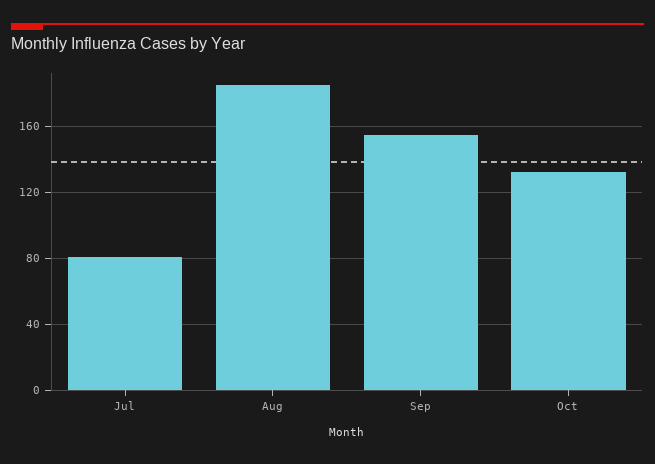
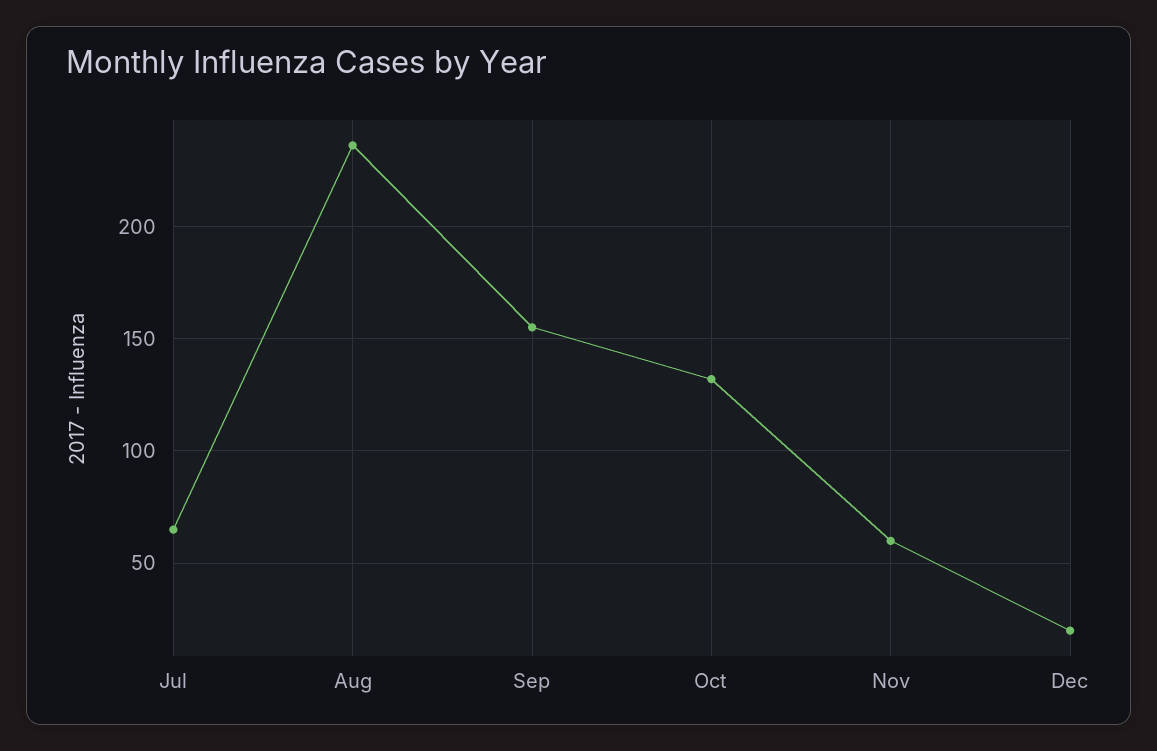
Jul: 80 -> 65
Aug: 185 -> 235
Nov: none -> 60
Dec: none -> 20

